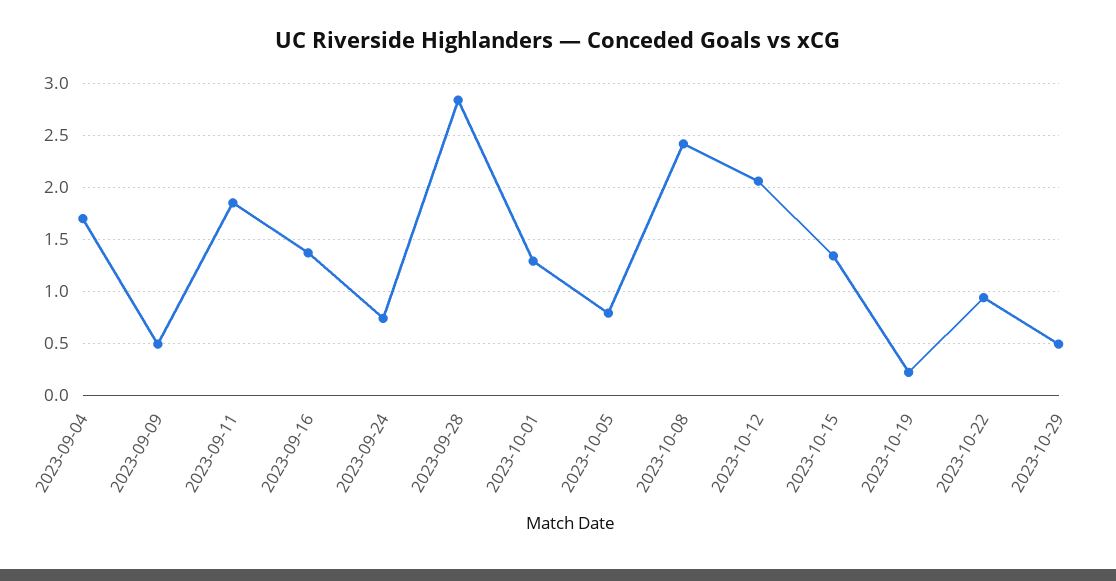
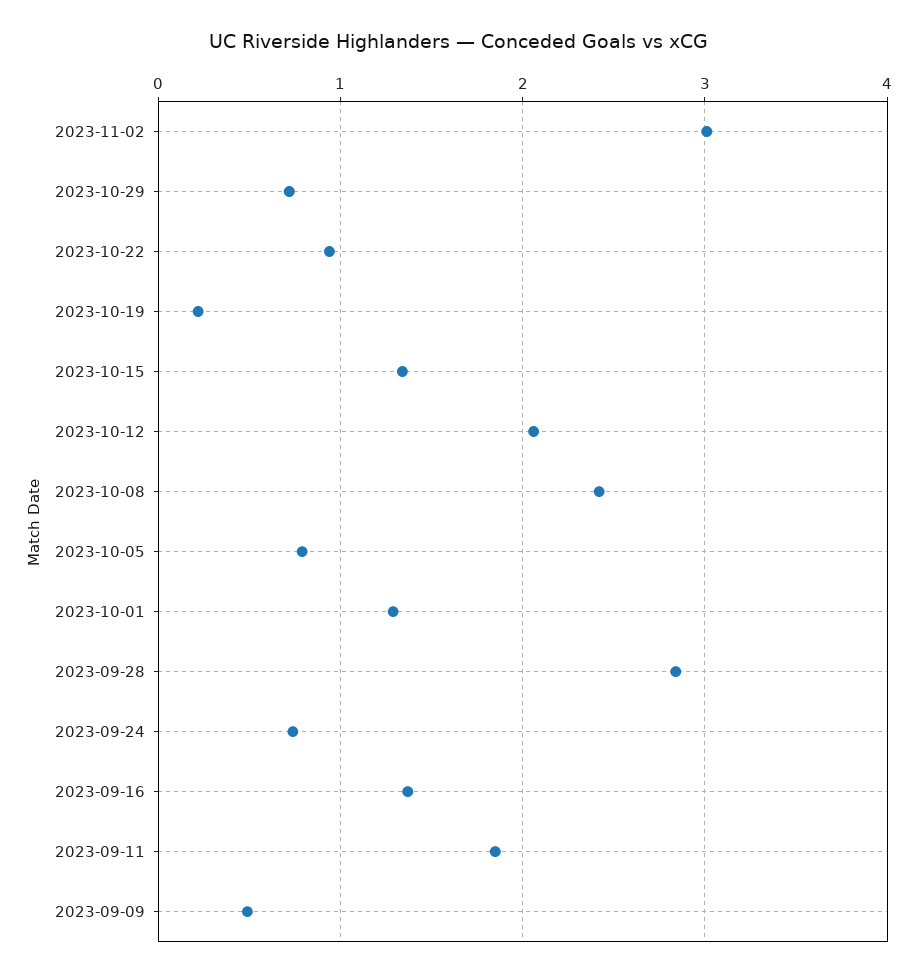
2023-09-04: 1.7 -> none
2023-10-29: 0.5 -> 0.7
2023-11-02: none -> 3

